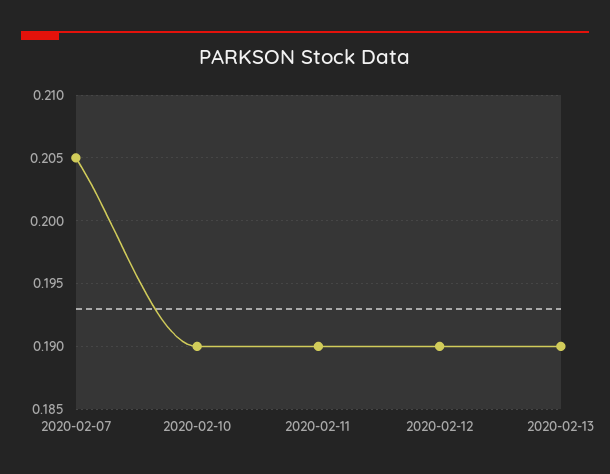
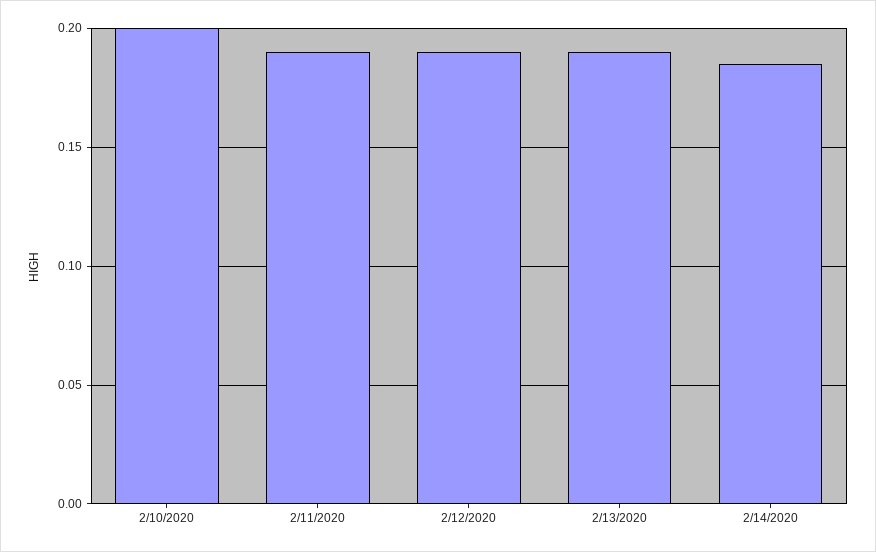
2020-02-07: 0.205 -> none
2020-02-10: 0.19 -> 0.2
2/14/2020: none -> 0.185

